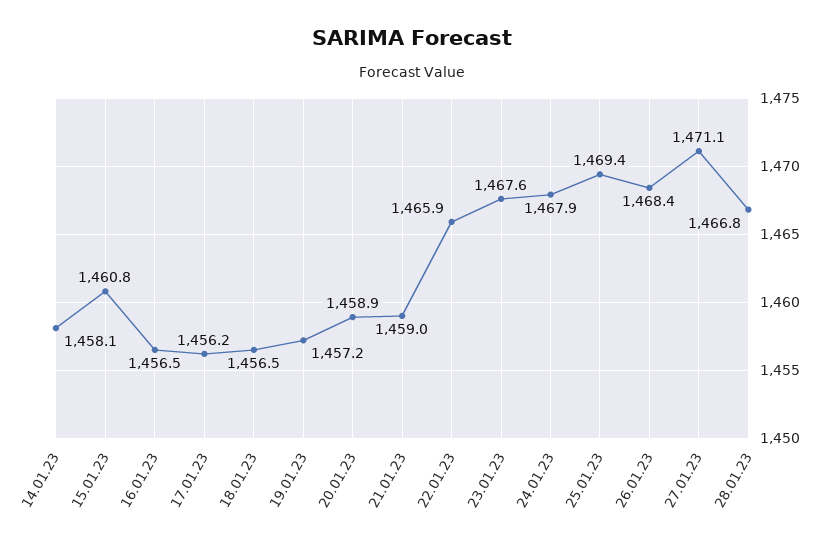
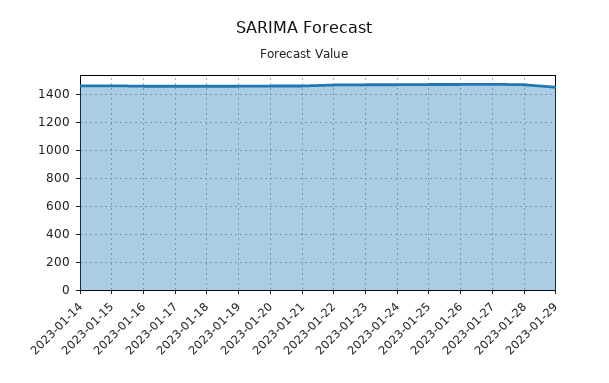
2023-01-29: none -> 1450

